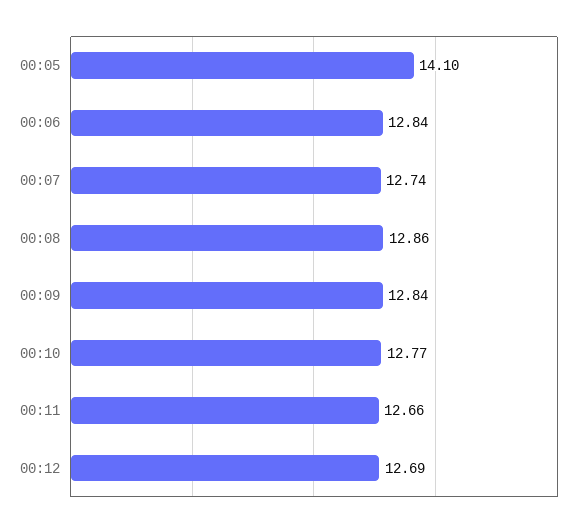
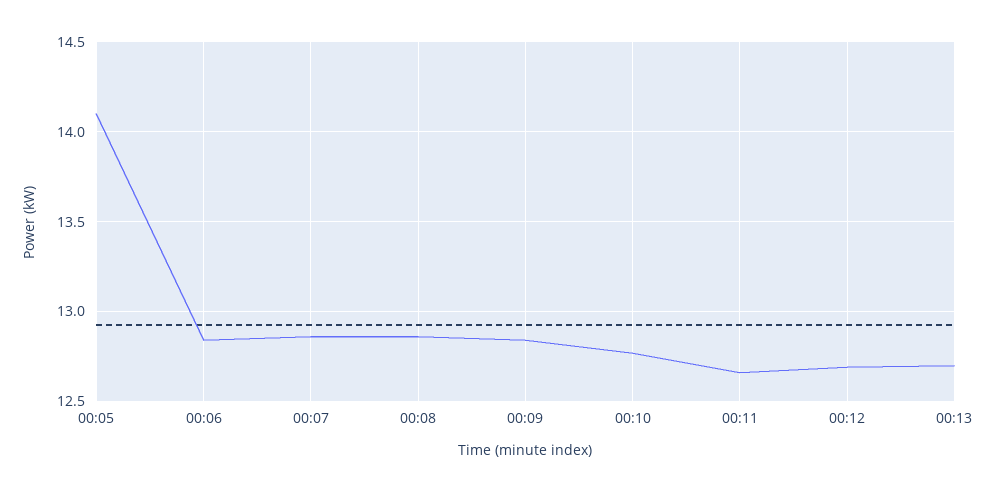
00:07: 12.74 -> 12.85
00:13: none -> 12.7

